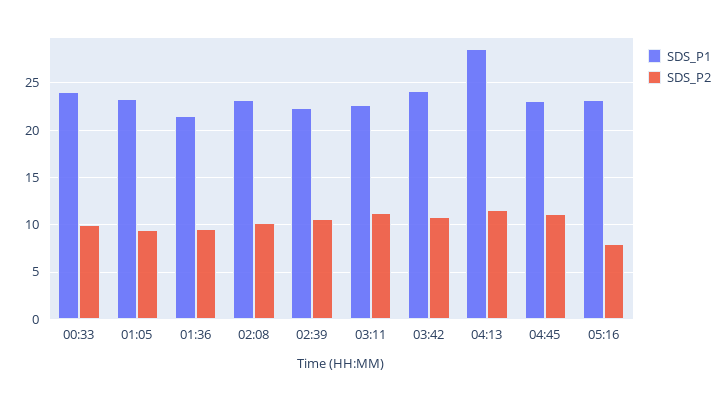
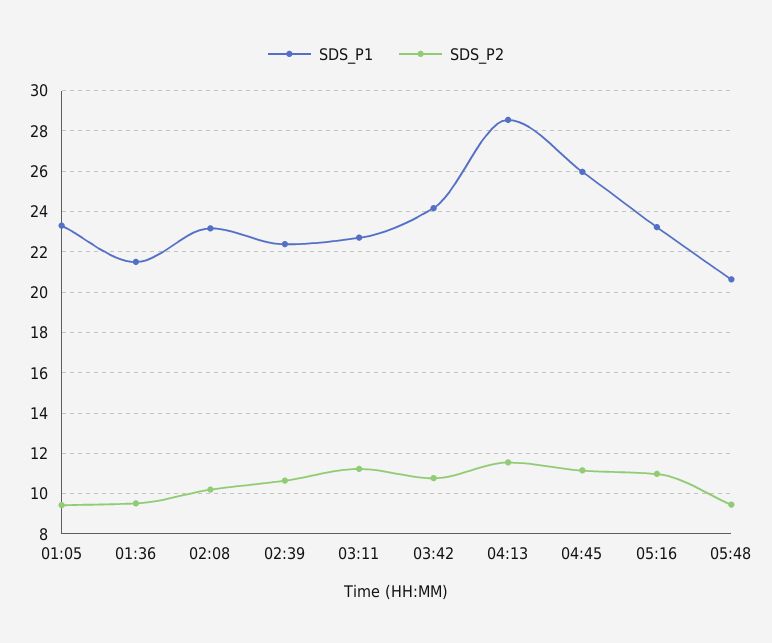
SDS_P1, 00:33: 24 -> none
SDS_P2, 00:33: 10 -> none
SDS_P1, 04:45: 23 -> 26
SDS_P2, 05:16: 8 -> 11
SDS_P1, 05:48: none -> 20.5
SDS_P2, 05:48: none -> 9.5

